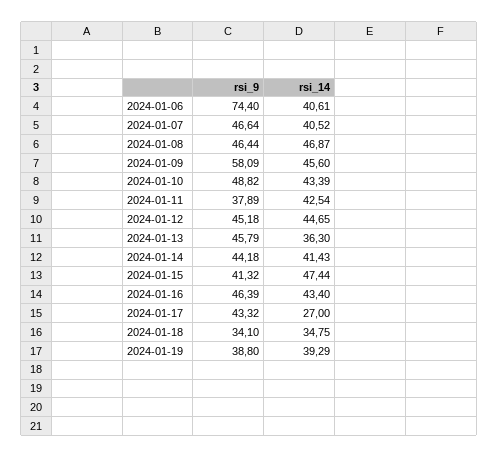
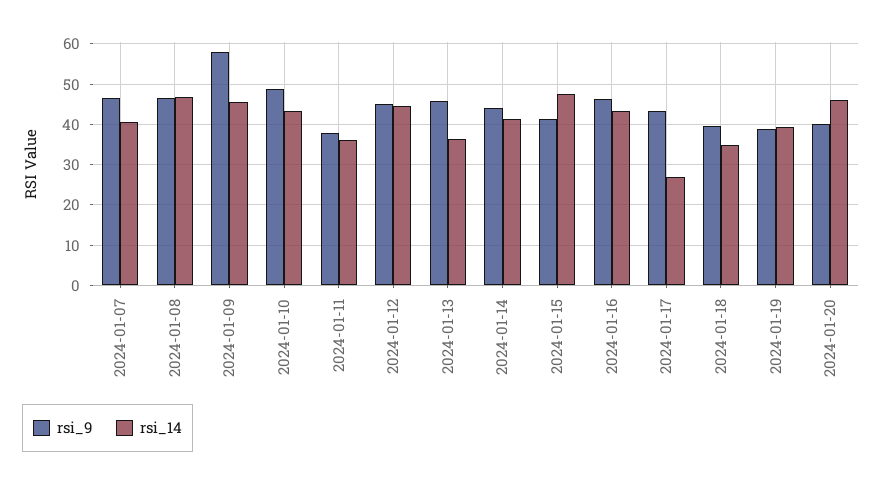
rsi_9, 2024-01-06: 74.4 -> none
rsi_14, 2024-01-06: 40.61 -> none
rsi_14, 2024-01-11: 42.54 -> 36
rsi_9, 2024-01-18: 34.1 -> 40
rsi_9, 2024-01-20: none -> 40
rsi_14, 2024-01-20: none -> 46

